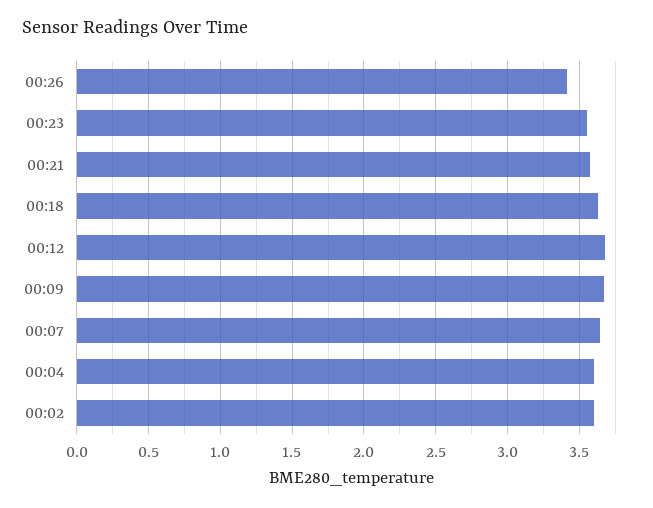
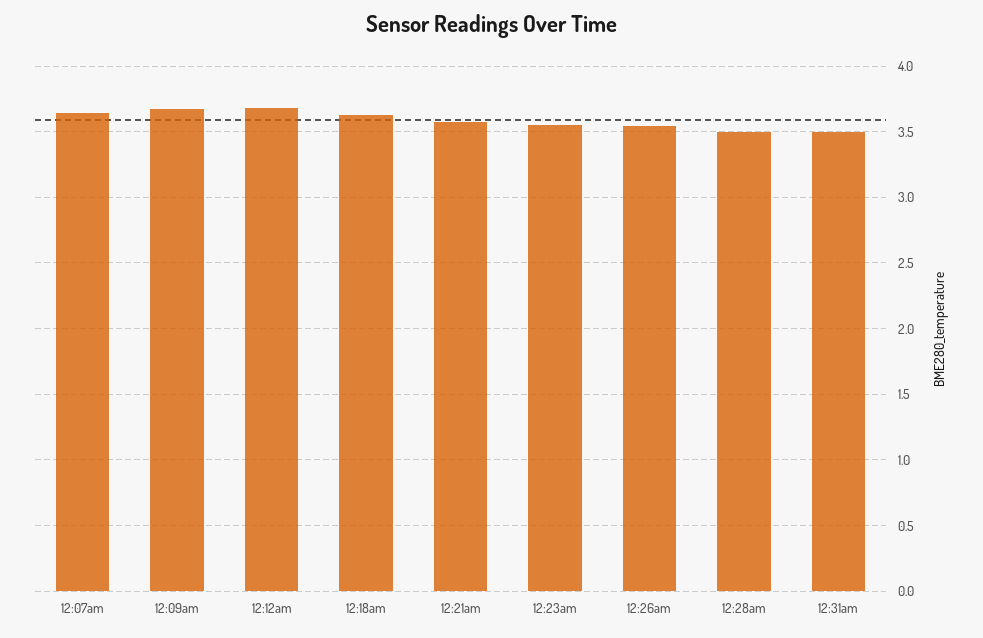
00:26: 3.4 -> 3.55
00:04: 3.6 -> none
00:02: 3.6 -> none
12:28am: none -> 3.5
12:31am: none -> 3.5

